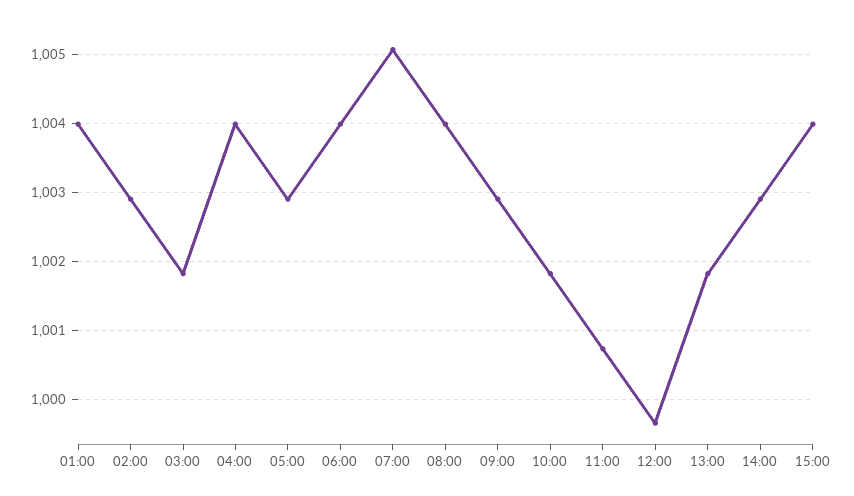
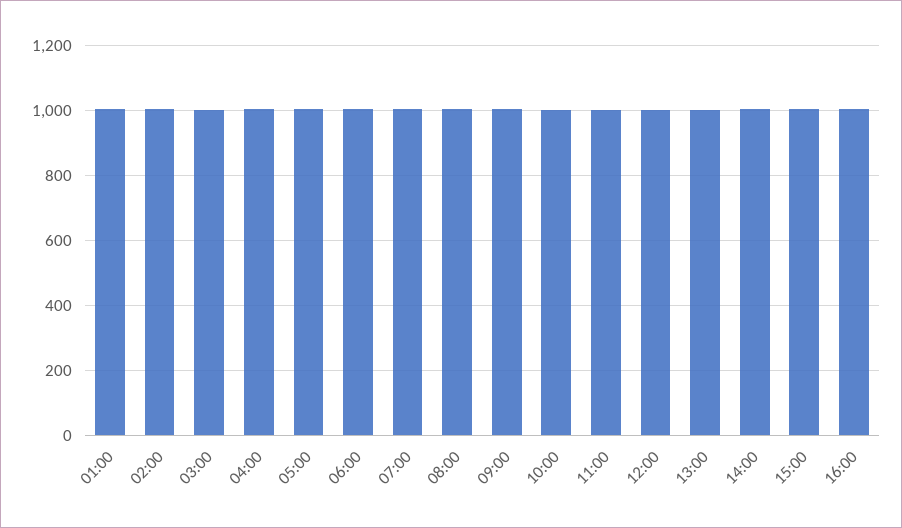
16:00: none -> 1000

